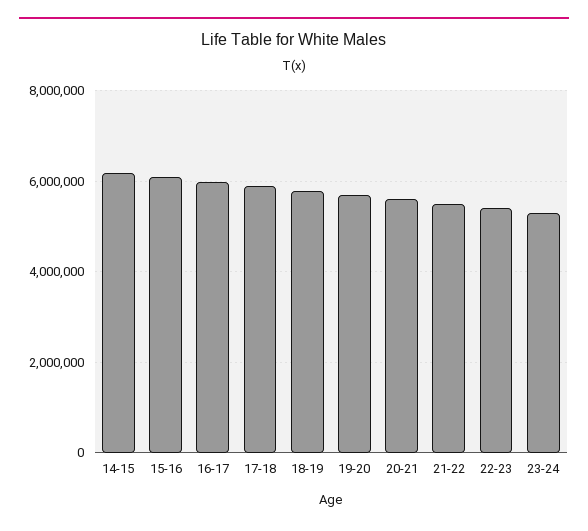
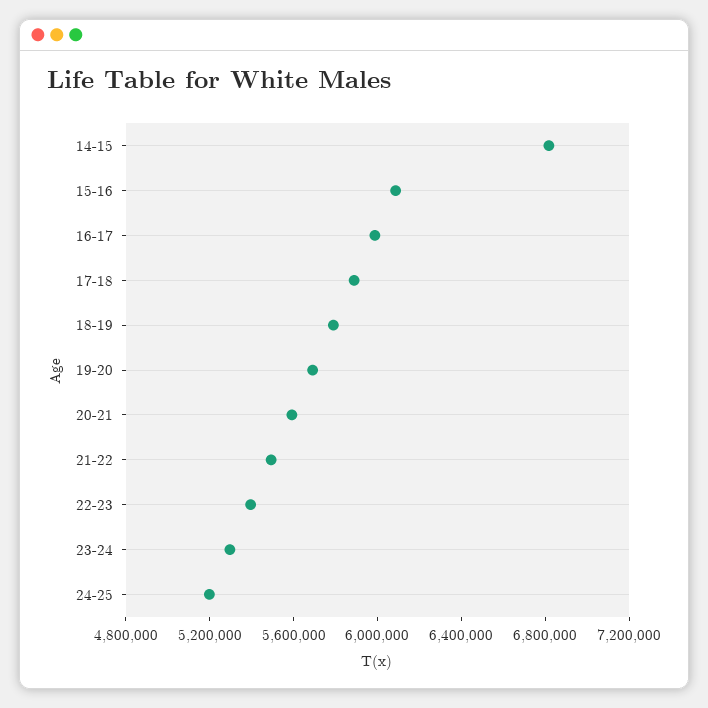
14-15: 6200000 -> 6800000
24-25: none -> 5200000

